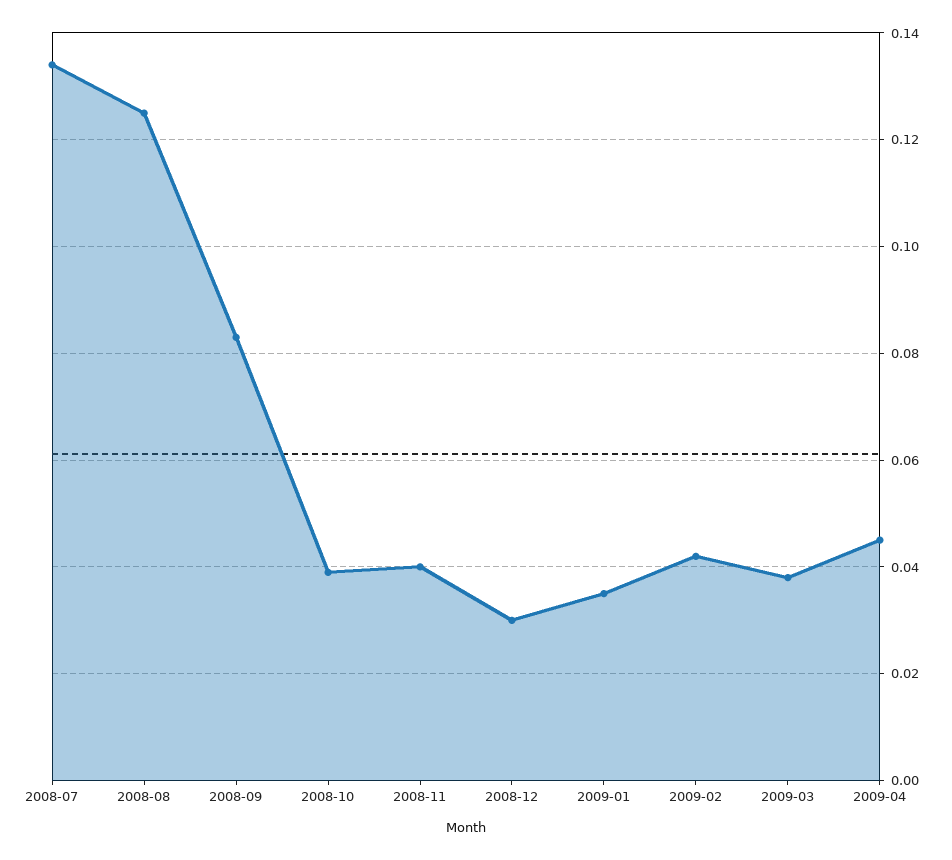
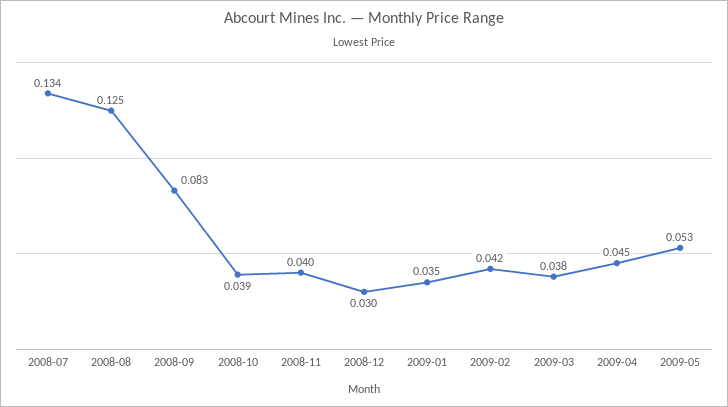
2009-05: none -> 0.053

